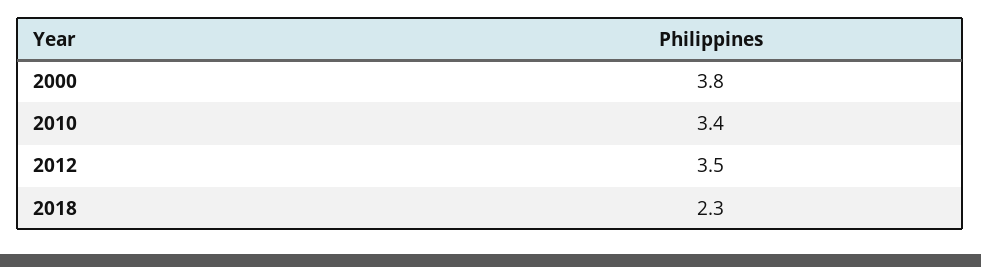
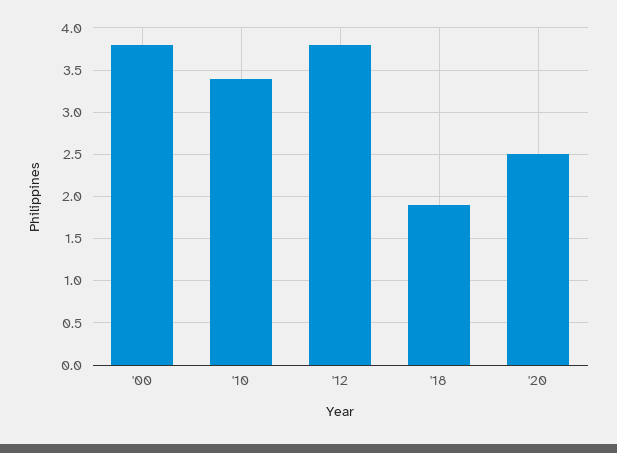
2012: 3.5 -> 3.8
2018: 2.3 -> 1.9
'20: none -> 2.5

